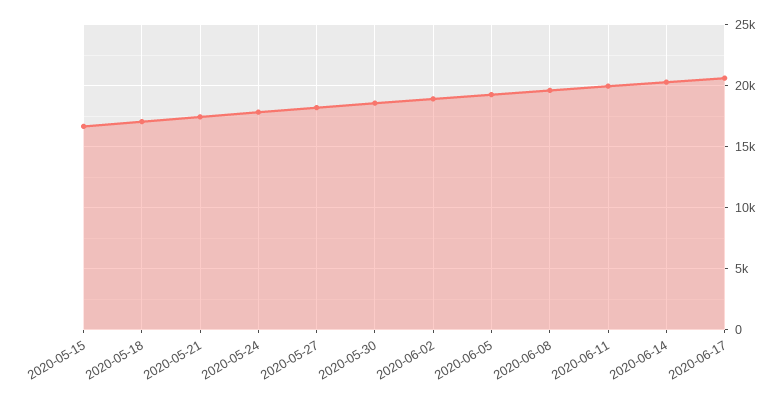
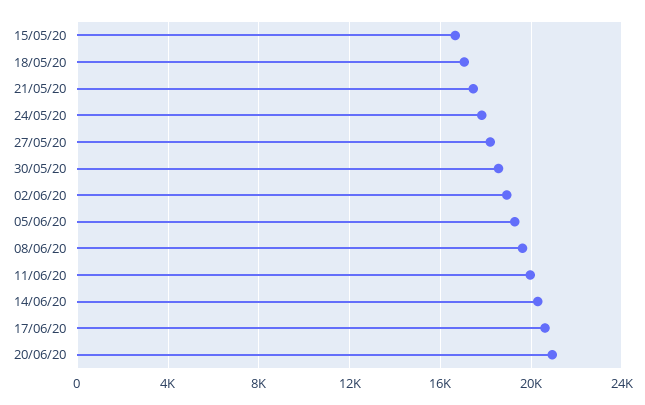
20/06/20: none -> 21000

